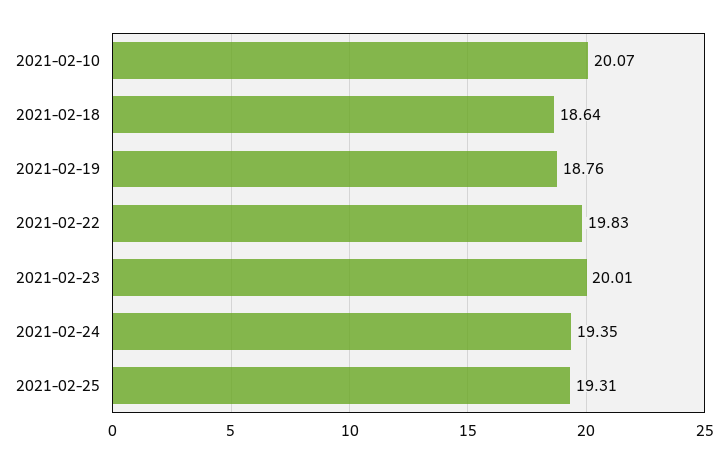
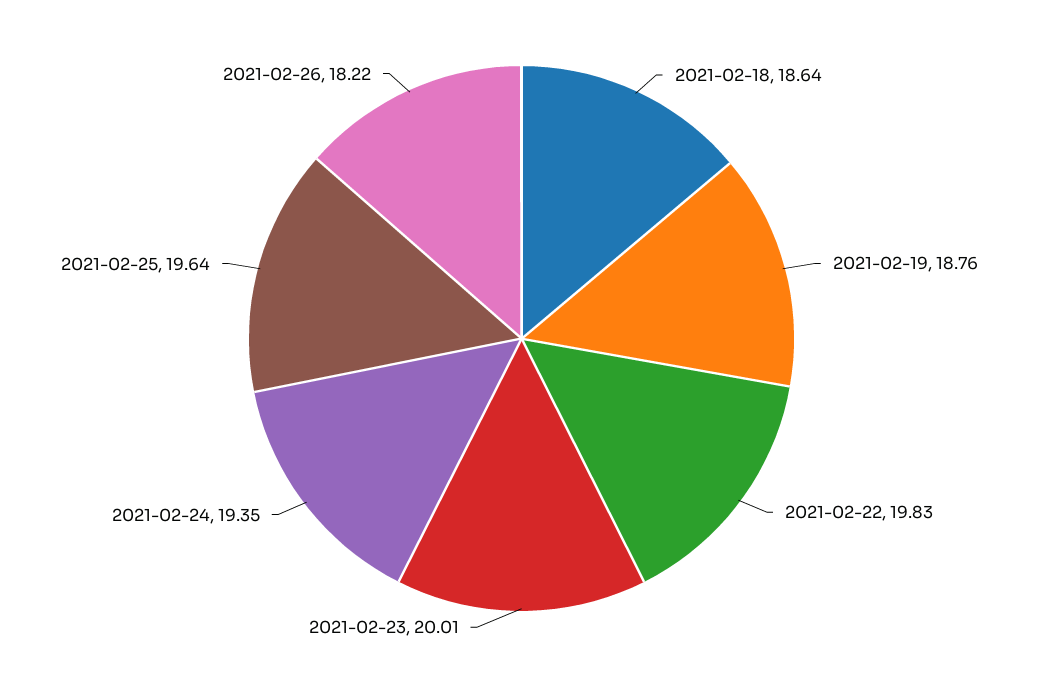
2021-02-10: 20.07 -> none
2021-02-25: 19.31 -> 19.64
2021-02-26: none -> 18.22

